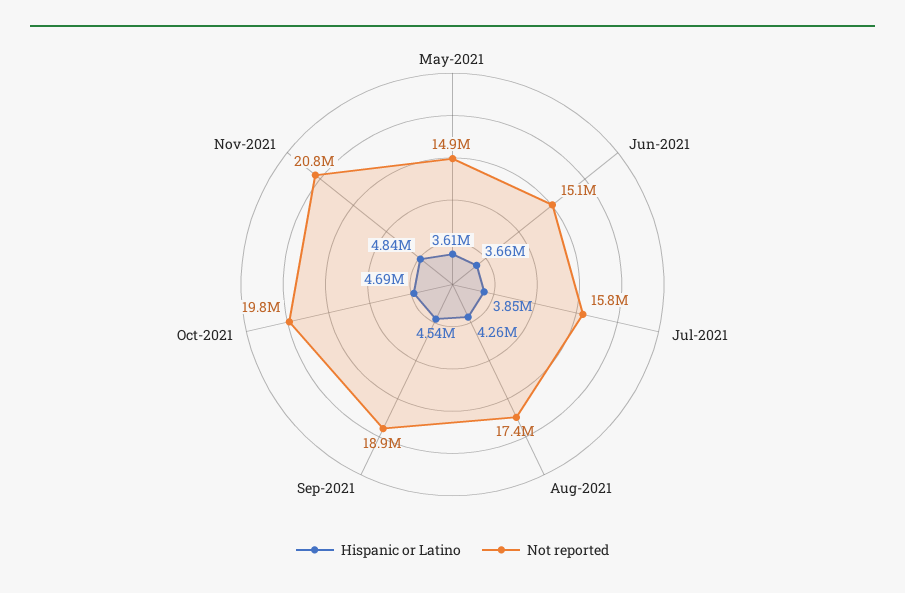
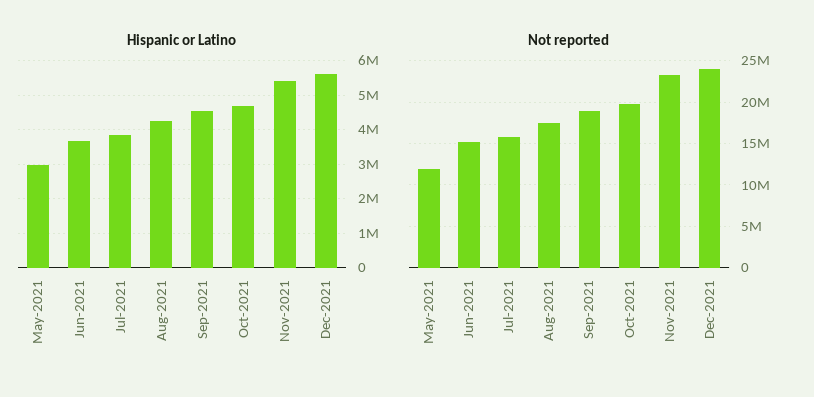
Hispanic or Latino, May-2021: 3610000 -> 3000000
Not reported, May-2021: 14900000 -> 12000000
Hispanic or Latino, Nov-2021: 4840000 -> 5400000
Not reported, Nov-2021: 20800000 -> 23000000
Hispanic or Latino, Dec-2021: none -> 5600000
Not reported, Dec-2021: none -> 24000000

